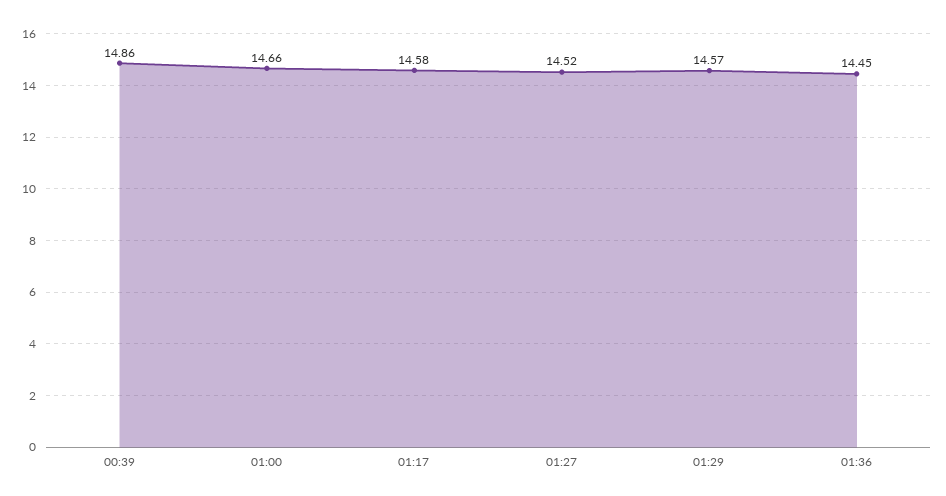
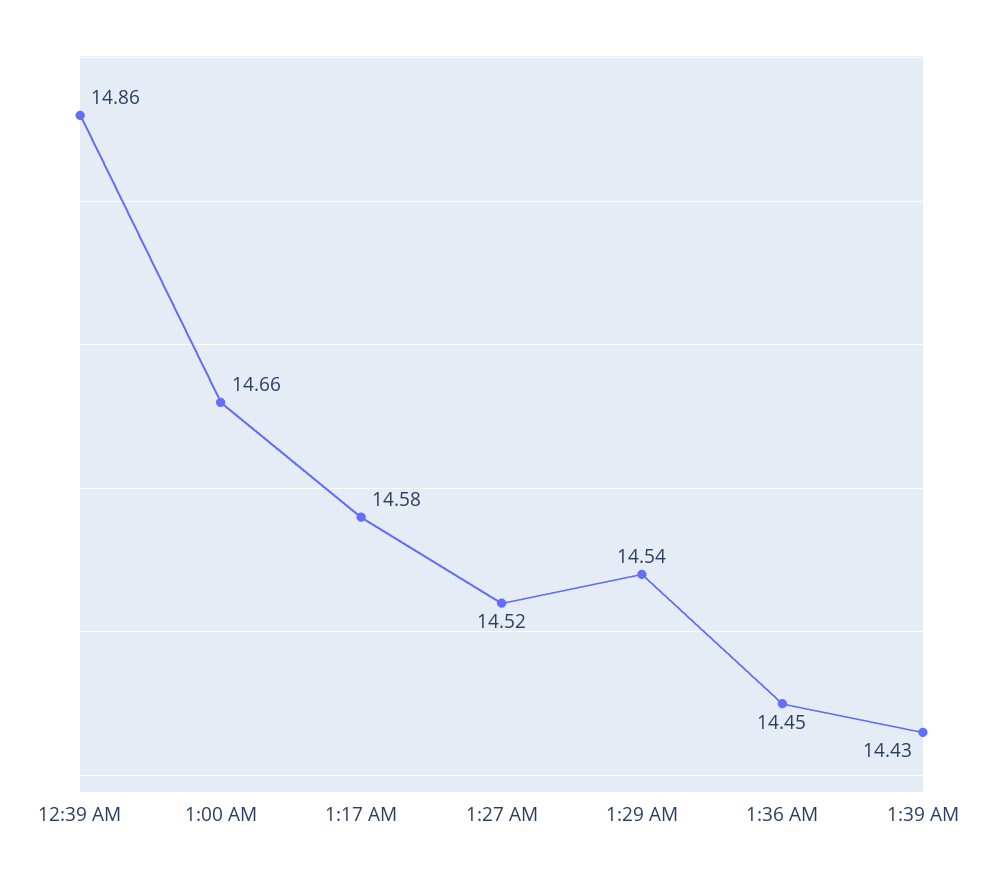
01:29: 14.57 -> 14.54
1:39 AM: none -> 14.43

